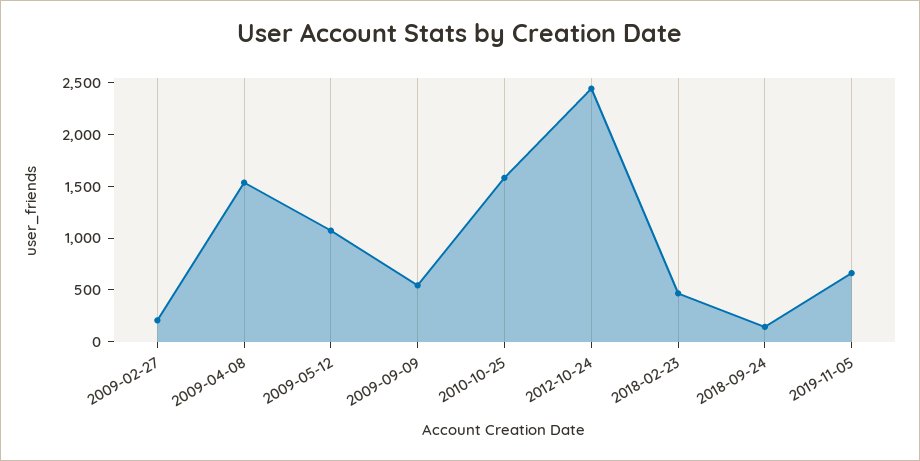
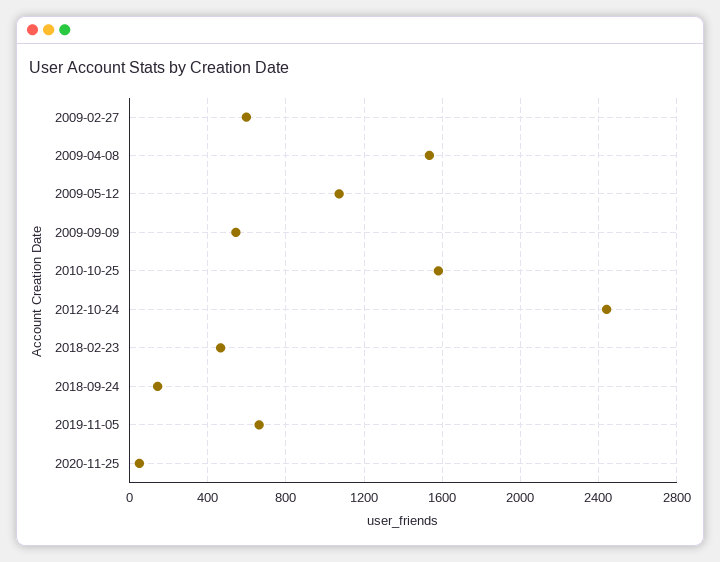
2009-02-27: 200 -> 600
2020-11-25: none -> 50

